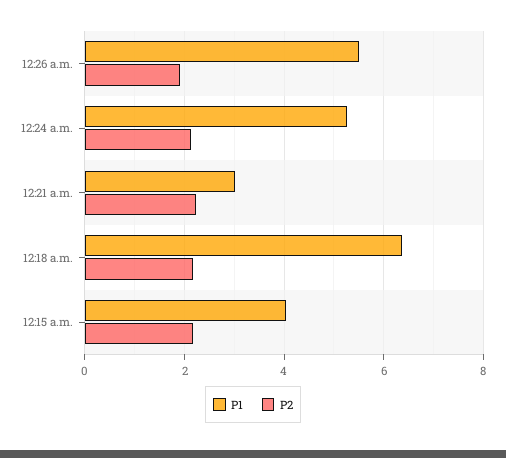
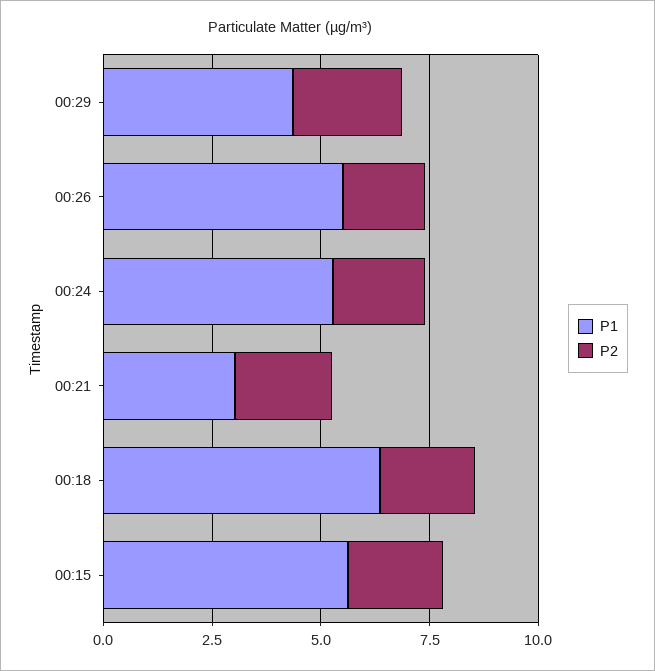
P1, 12:15 a.m.: 4 -> 5.5
P1, 00:29: none -> 4.5
P2, 00:29: none -> 2.5

